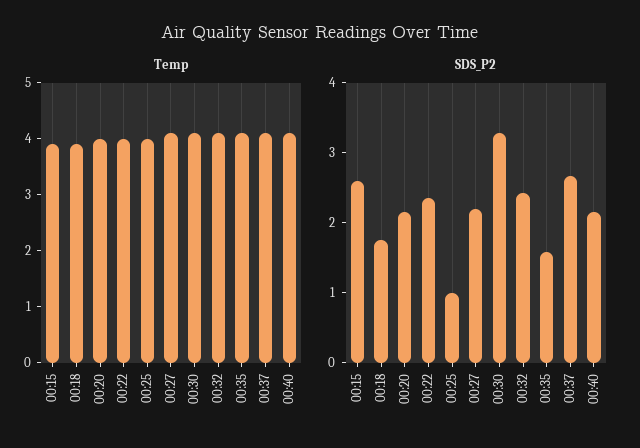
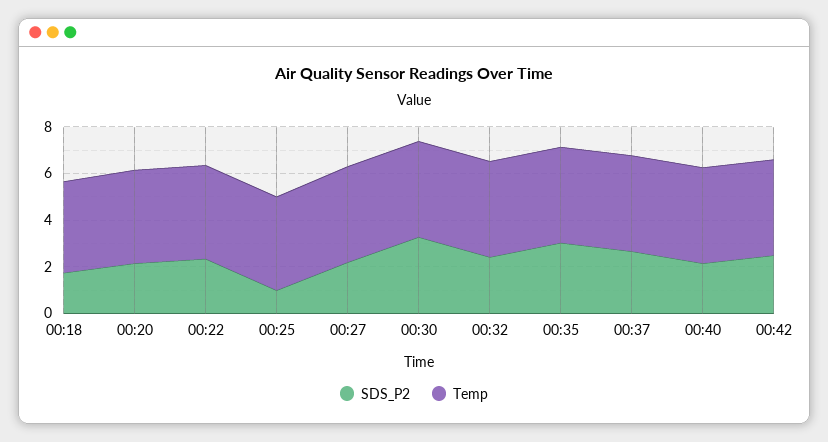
Temp, 00:15: 4 -> none
SDS_P2, 00:15: 2.6 -> none
SDS_P2, 00:35: 1.6 -> 3
SDS_P2, 00:42: none -> 2.5
Temp, 00:42: none -> 4

